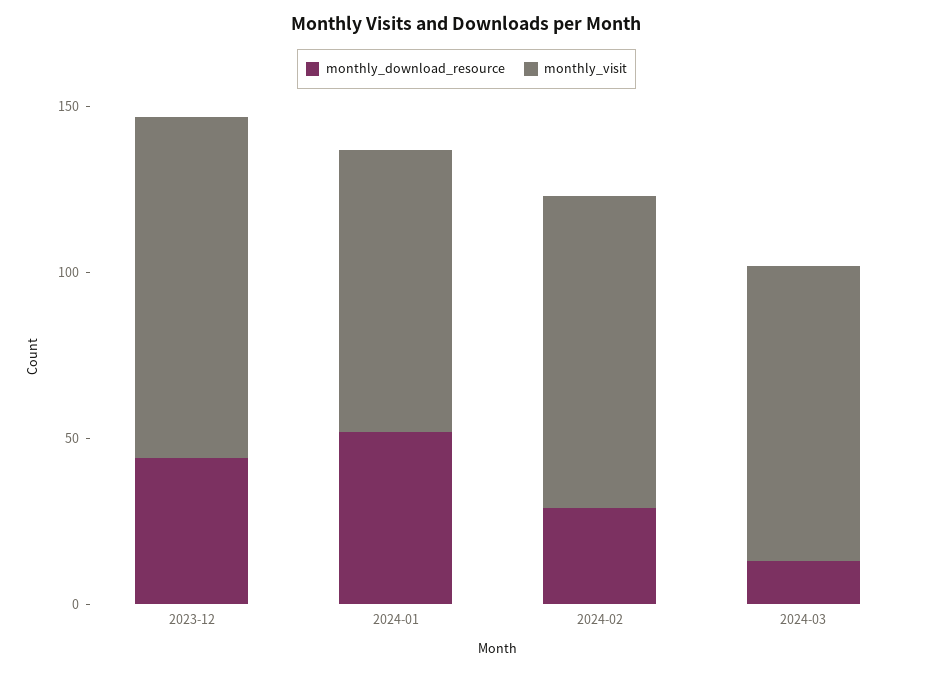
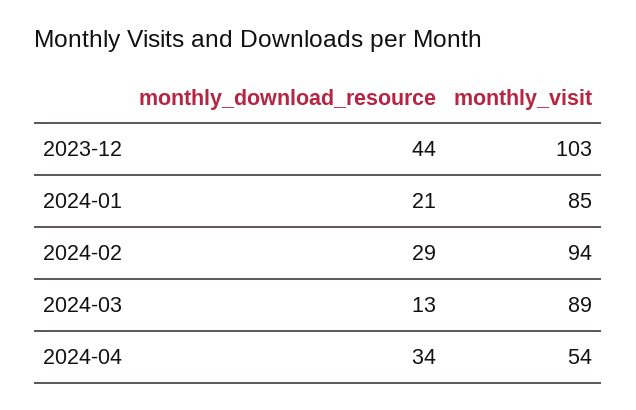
monthly_download_resource, 2024-01: 50 -> 21
monthly_download_resource, 2024-04: none -> 34
monthly_visit, 2024-04: none -> 54

